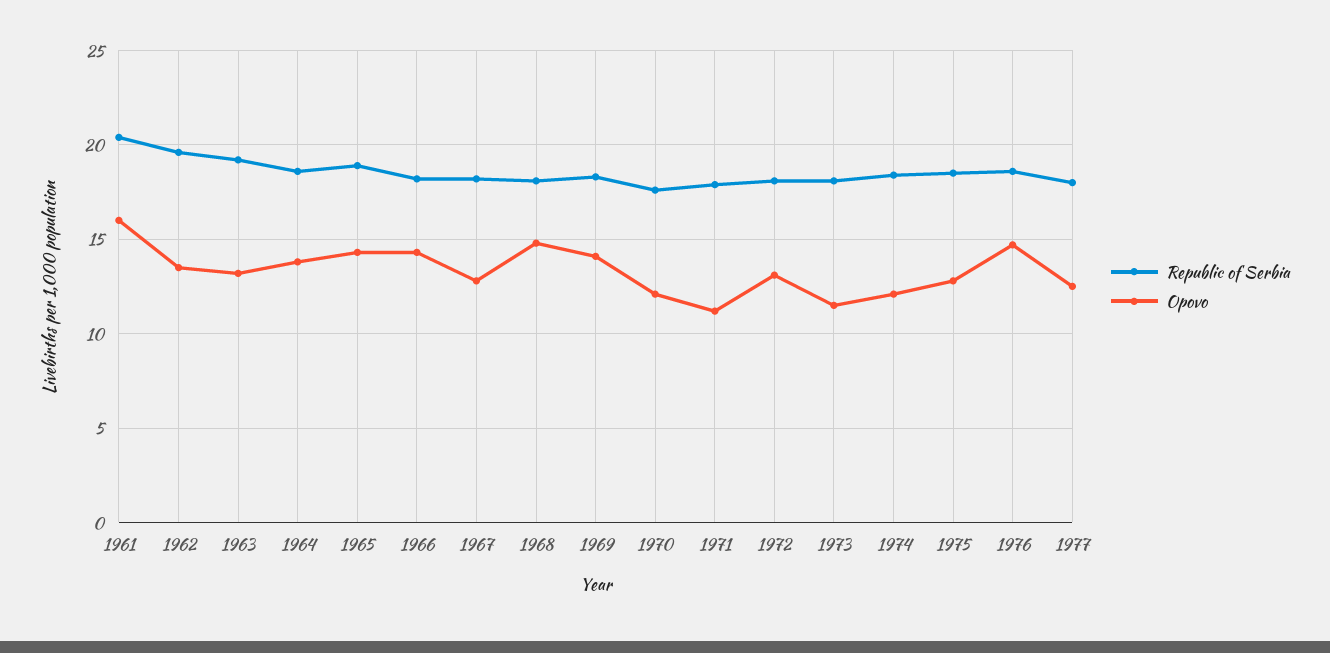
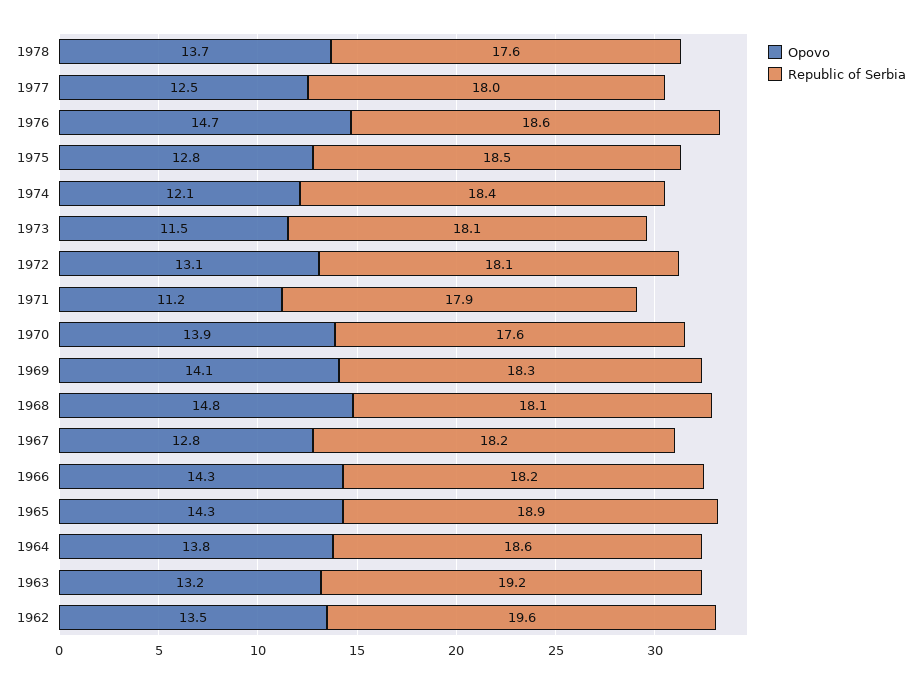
Republic of Serbia, 1961: 20.5 -> none
Opovo, 1961: 16 -> none
Opovo, 1970: 12 -> 13.9
Opovo, 1978: none -> 13.7
Republic of Serbia, 1978: none -> 17.6

